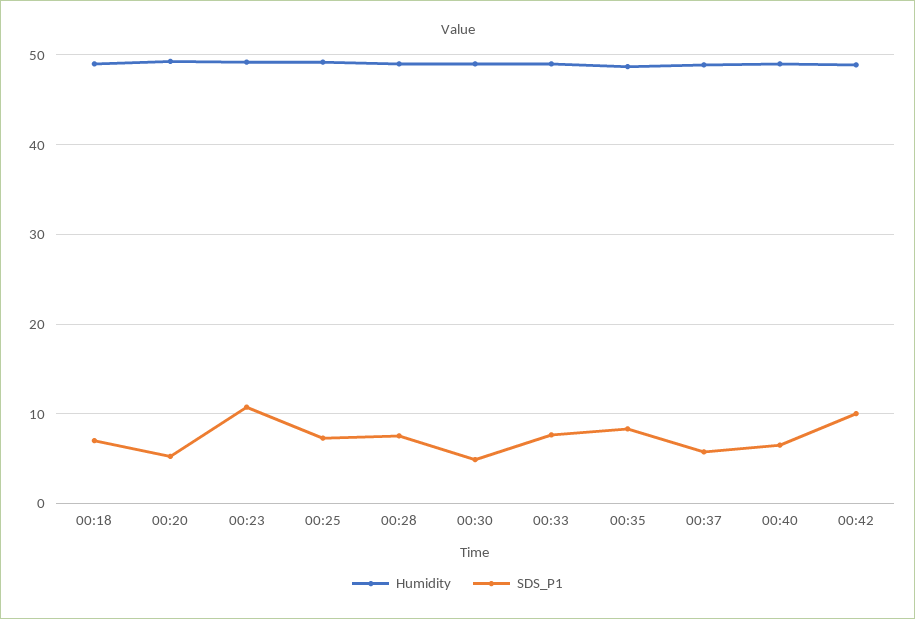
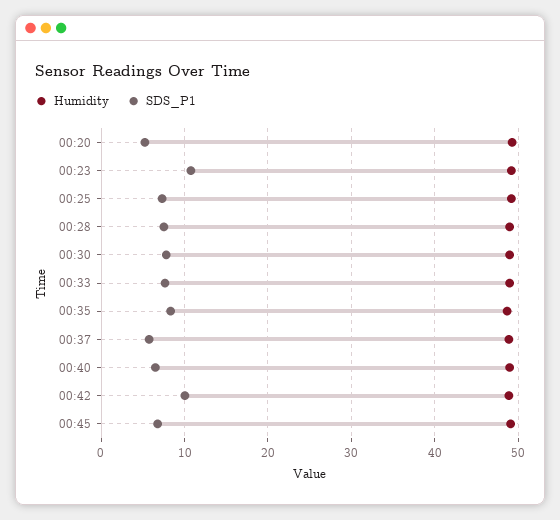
Humidity, 00:18: 49 -> none
SDS_P1, 00:18: 7 -> none
SDS_P1, 00:30: 5 -> 8
Humidity, 00:45: none -> 49
SDS_P1, 00:45: none -> 7

